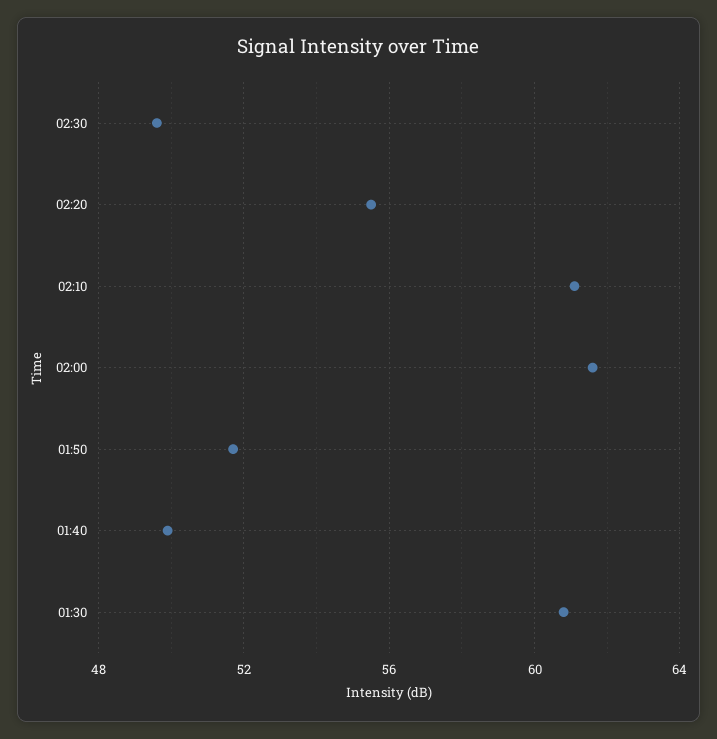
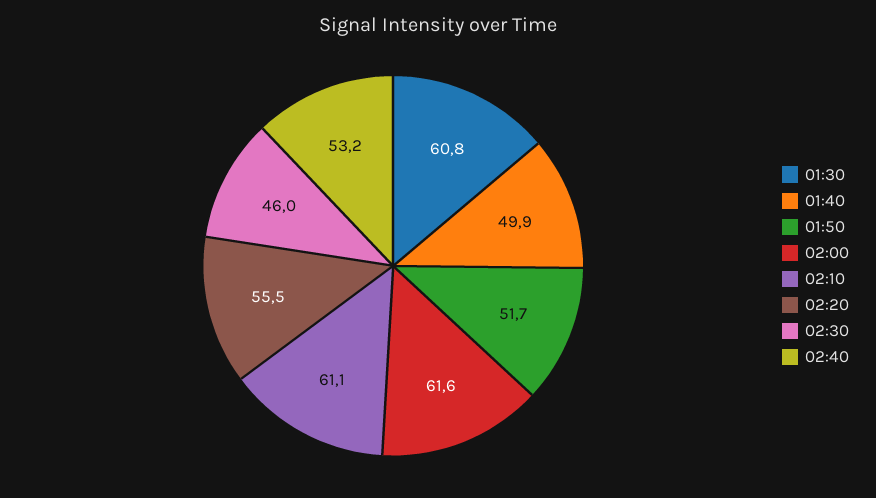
02:30: 49.5 -> 46
02:40: none -> 53.2

